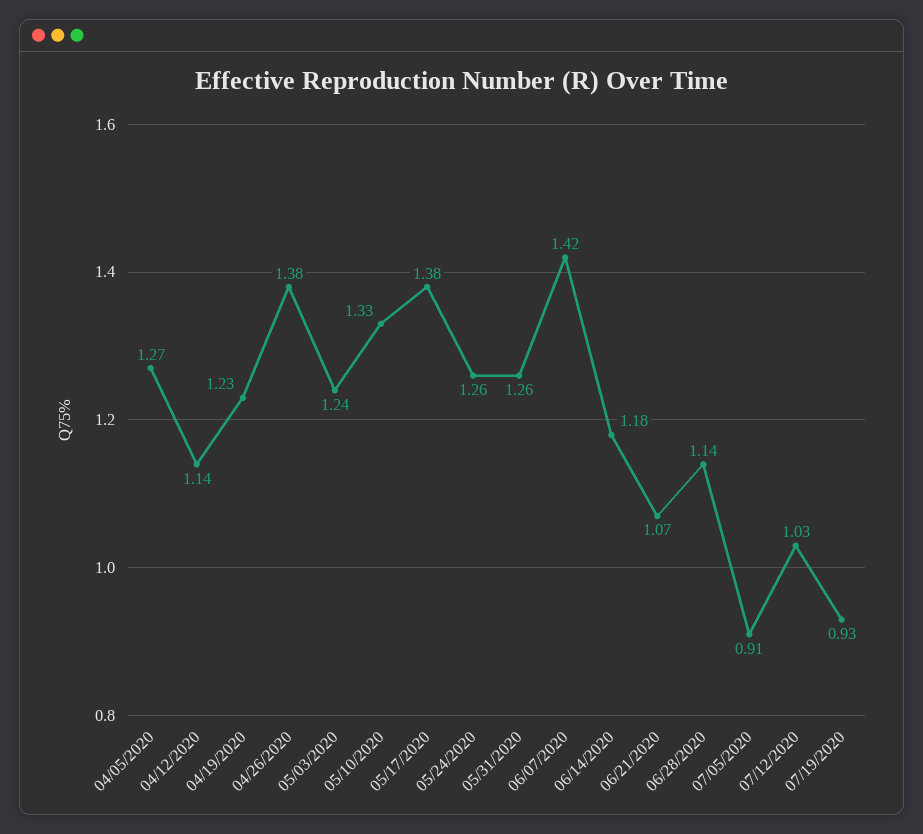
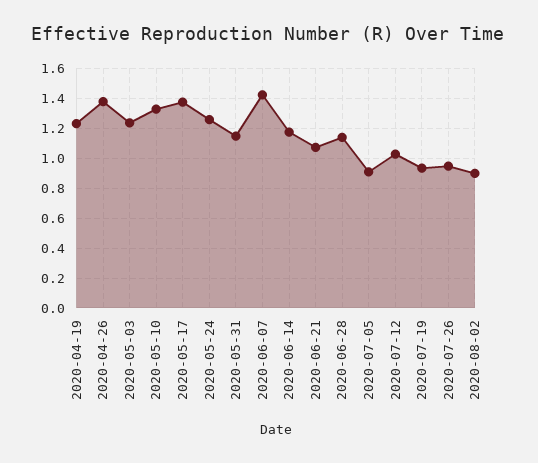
04/05/2020: 1.27 -> none
04/12/2020: 1.14 -> none
05/31/2020: 1.26 -> 1.15
2020-07-26: none -> 0.95
2020-08-02: none -> 0.9

